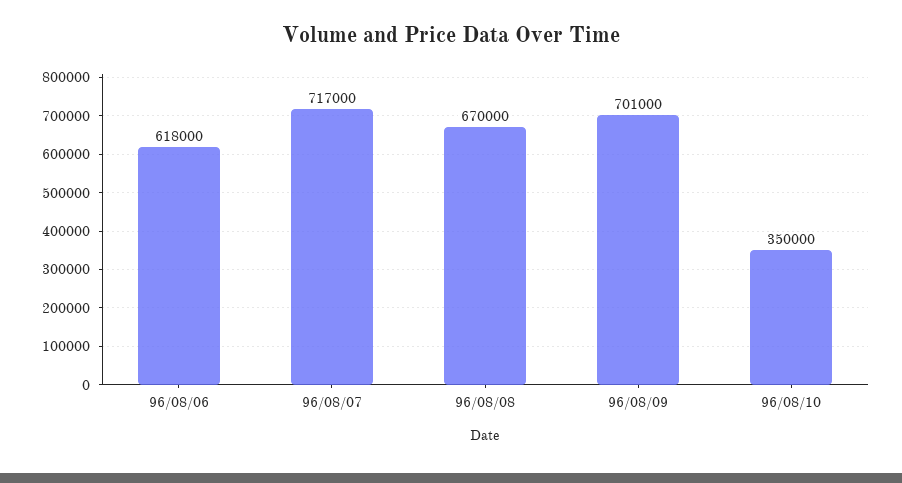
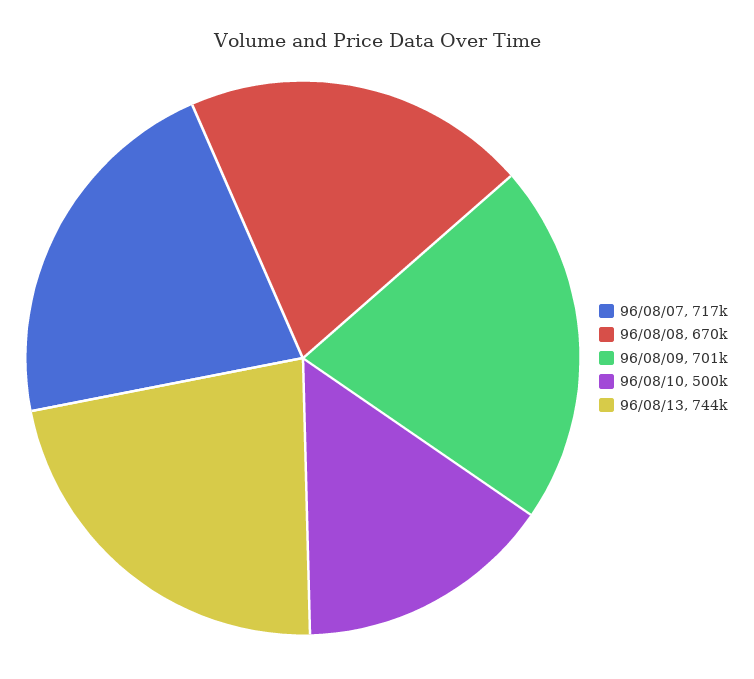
96/08/06: 618000 -> none
96/08/10: 350000 -> 500000
96/08/13: none -> 744000

